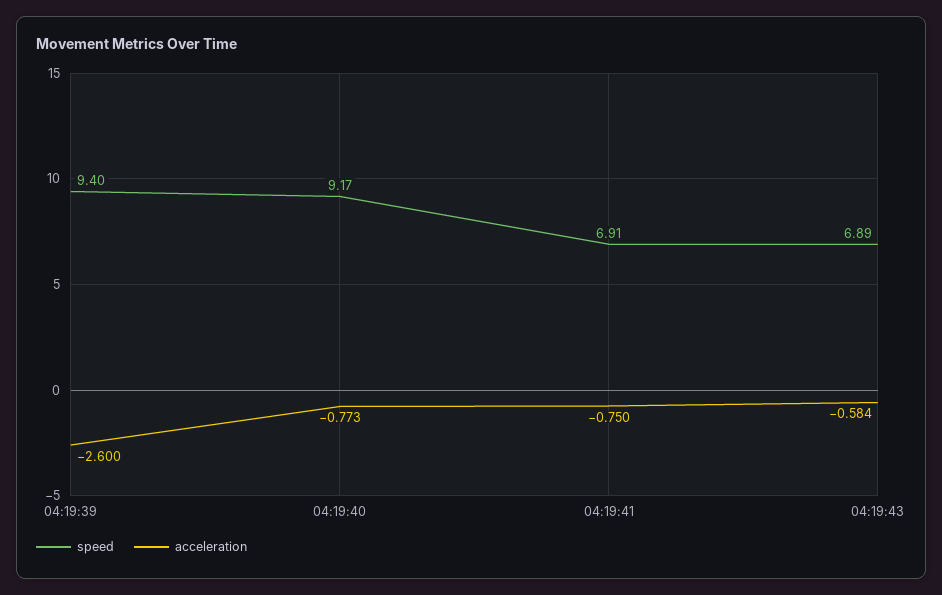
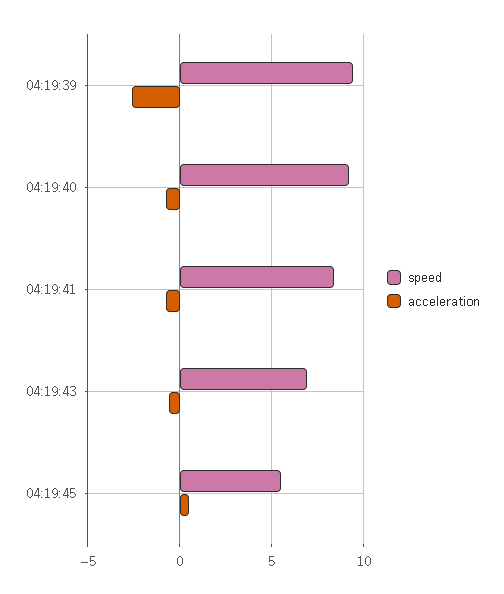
speed, 04:19:41: 6.91 -> 8.5
speed, 04:19:45: none -> 5.5
acceleration, 04:19:45: none -> 0.5

